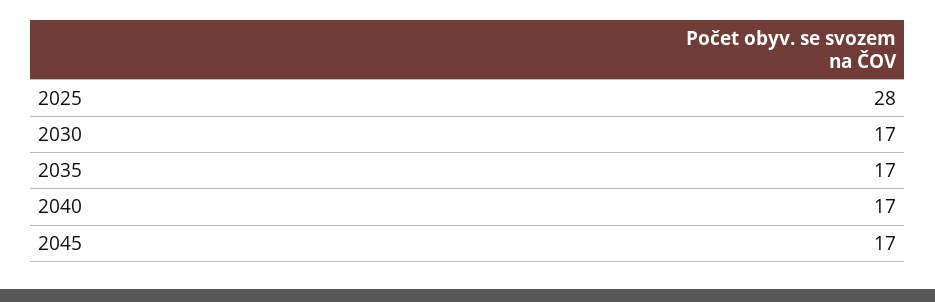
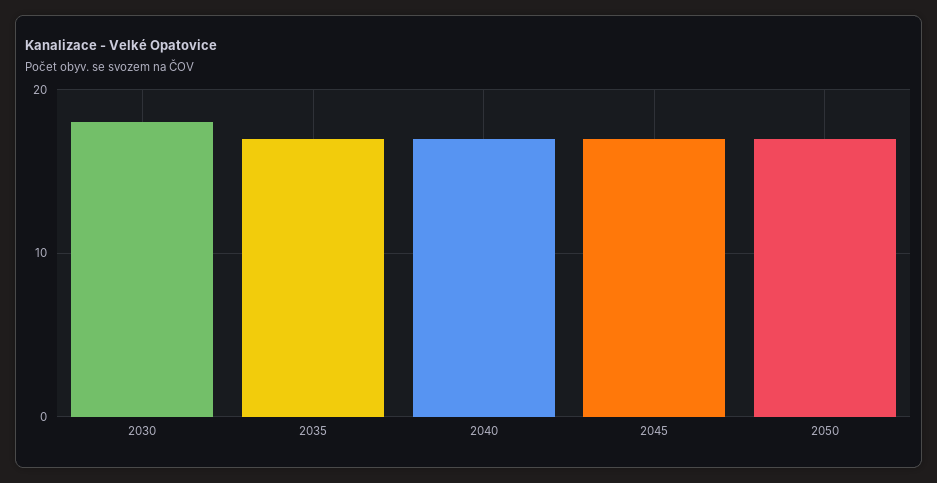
2025: 28 -> none
2030: 17 -> 18
2050: none -> 17

